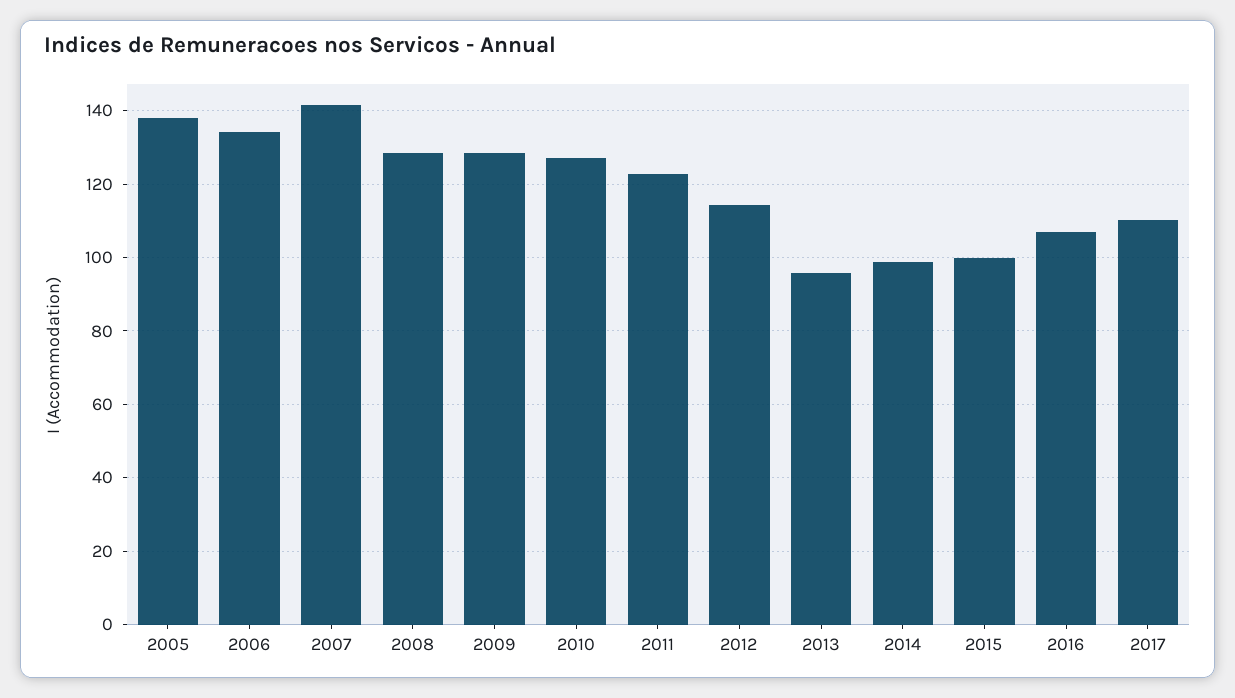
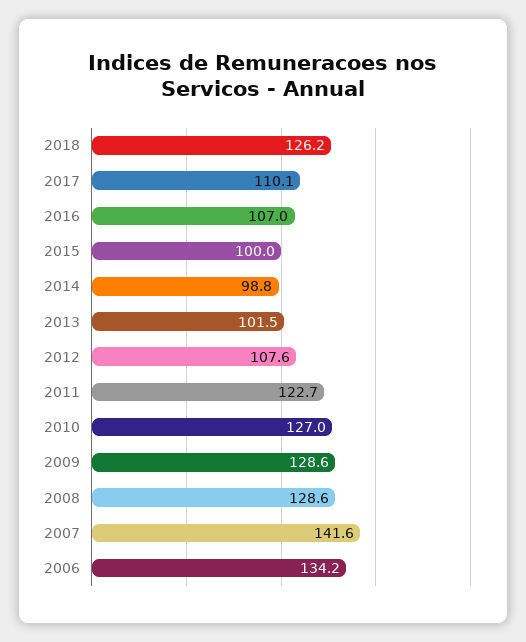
2005: 138 -> none
2012: 114 -> 107.6
2013: 96 -> 101.5
2018: none -> 126.2

